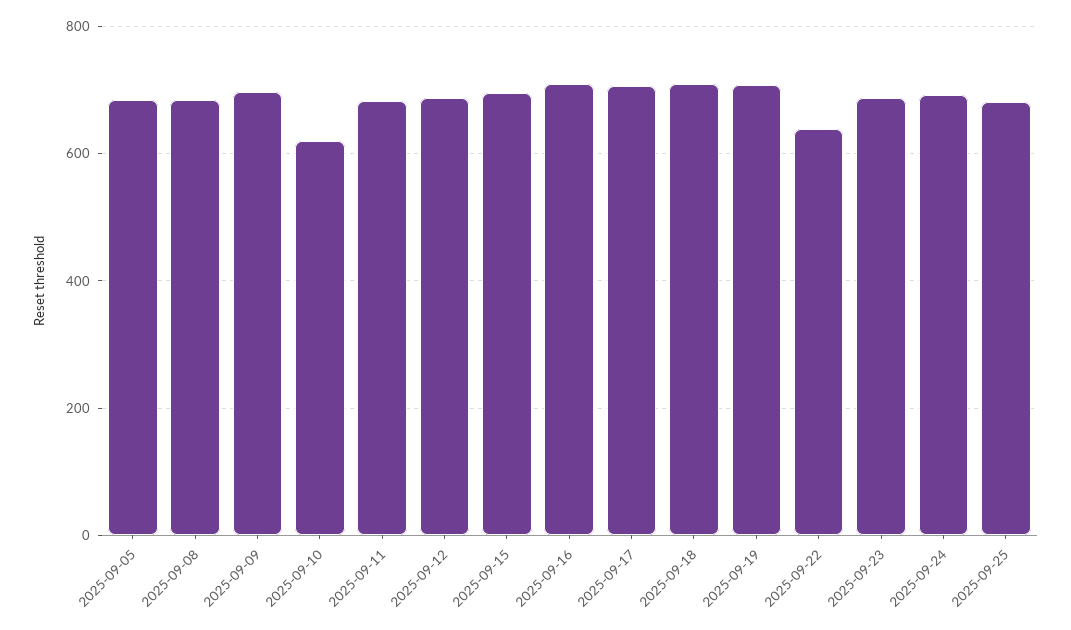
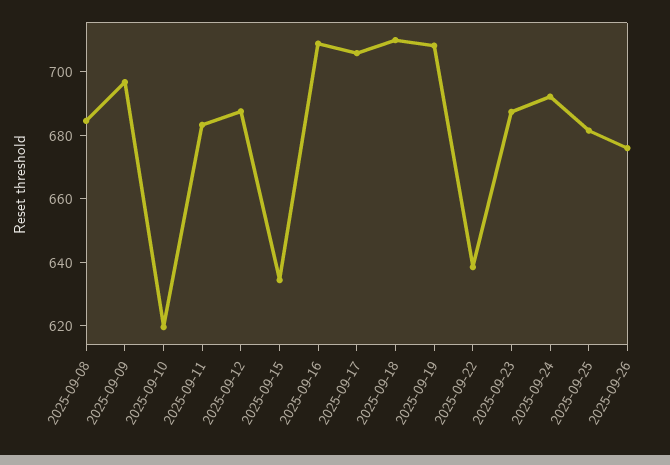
2025-09-05: 680 -> none
2025-09-15: 700 -> 635
2025-09-26: none -> 675

